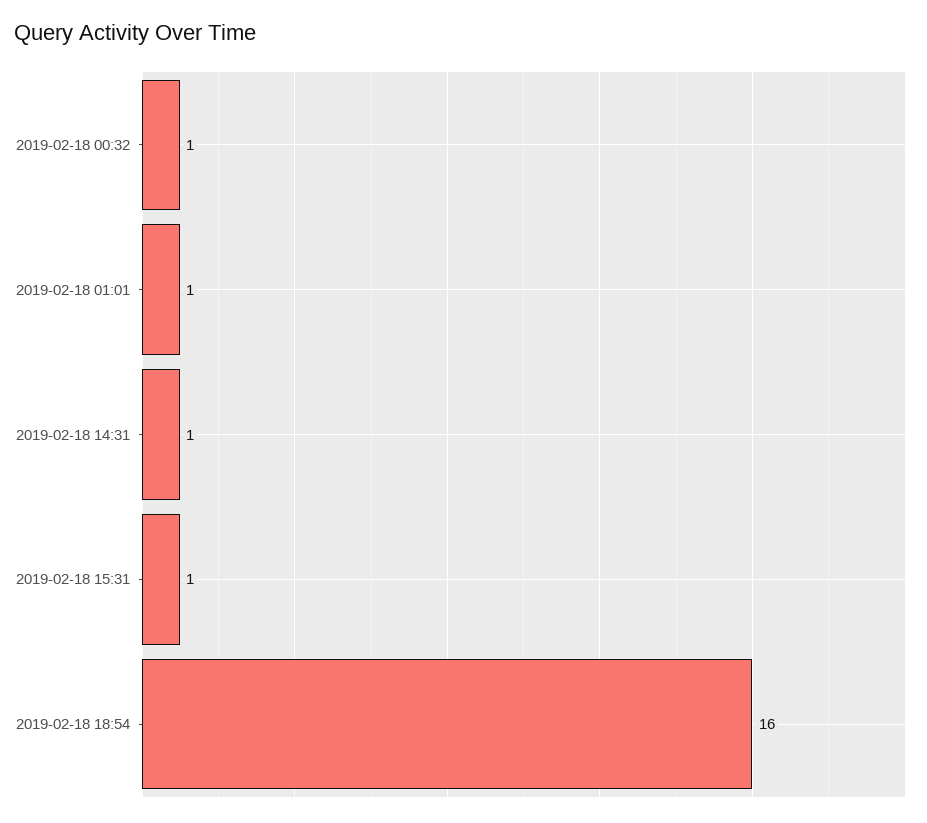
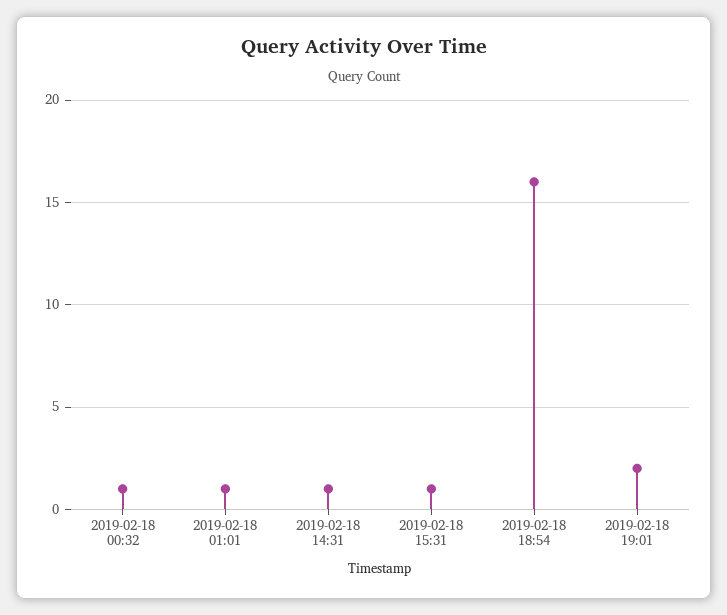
2019-02-18 19:01: none -> 2

